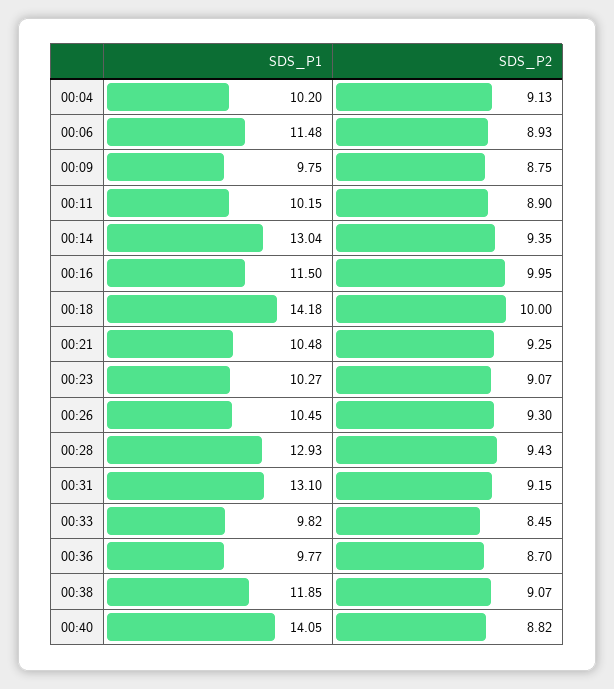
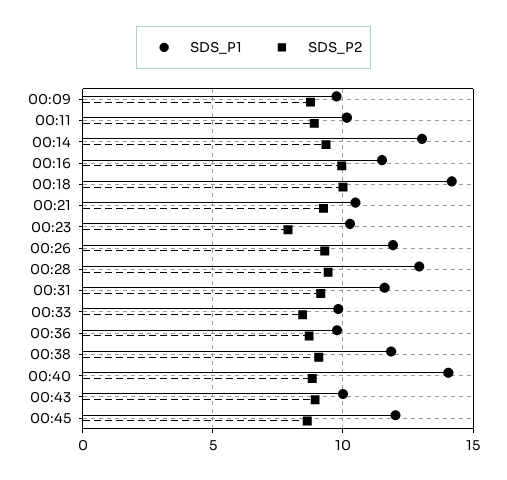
SDS_P1, 00:04: 10.2 -> none
SDS_P2, 00:04: 9.13 -> none
SDS_P1, 00:06: 11.48 -> none
SDS_P2, 00:06: 8.93 -> none
SDS_P2, 00:23: 9.07 -> 8
SDS_P1, 00:26: 10.45 -> 12
SDS_P1, 00:31: 13.1 -> 11.5
SDS_P1, 00:43: none -> 10
SDS_P2, 00:43: none -> 9
SDS_P1, 00:45: none -> 12
SDS_P2, 00:45: none -> 8.5

